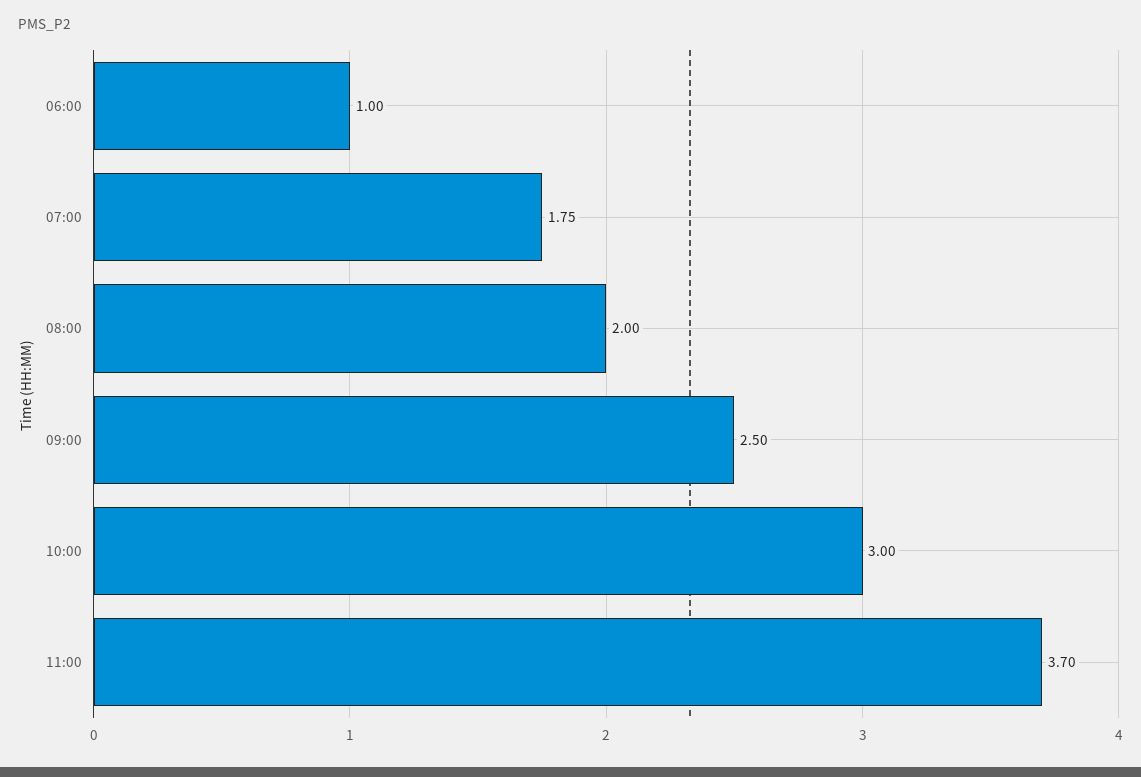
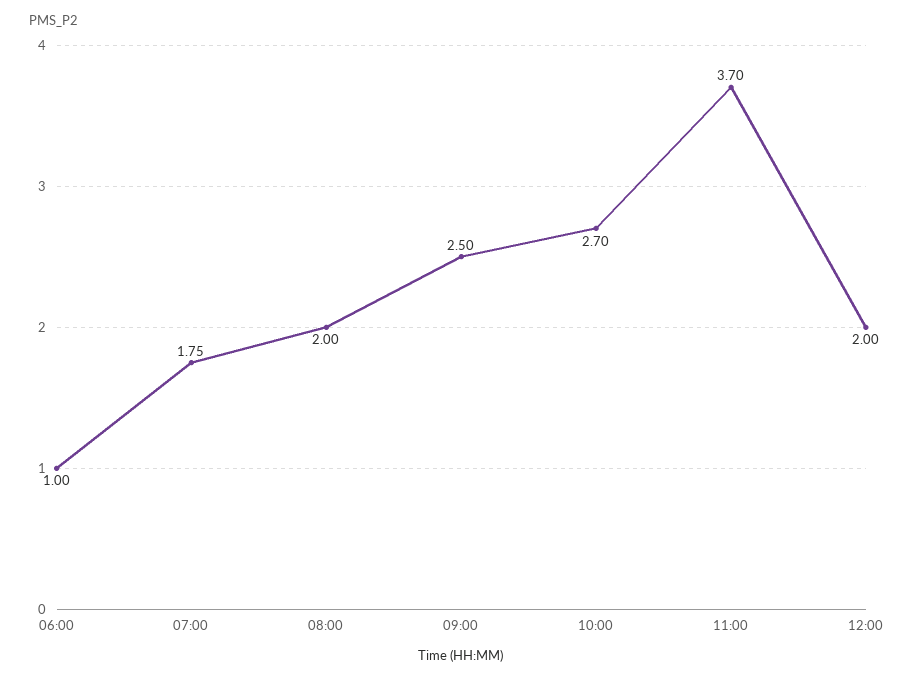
10:00: 3 -> 2.7
12:00: none -> 2

